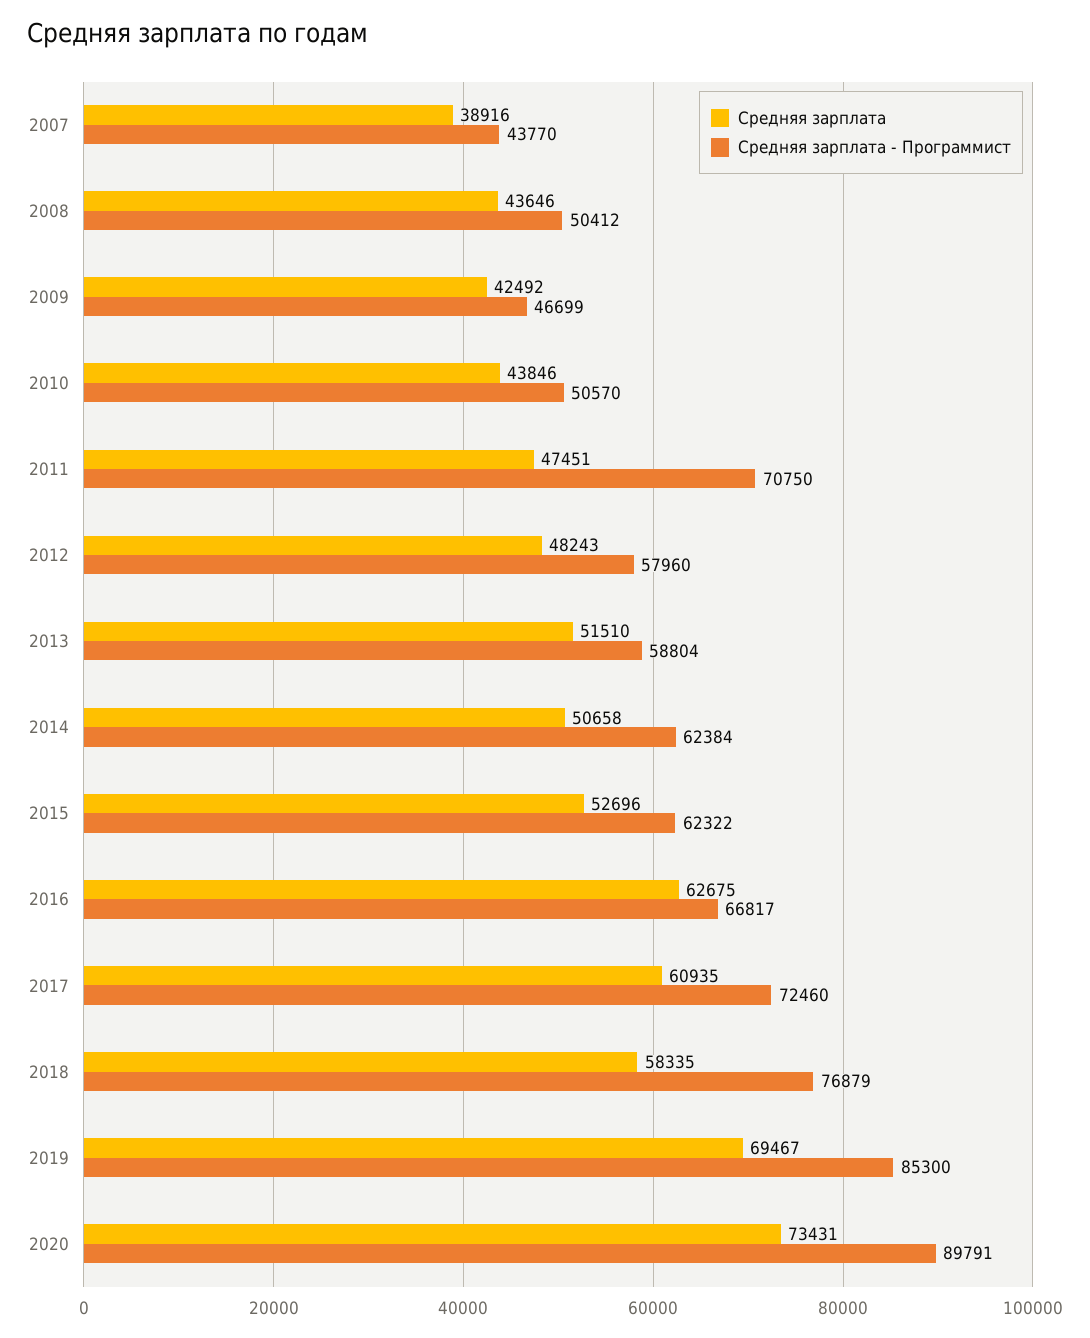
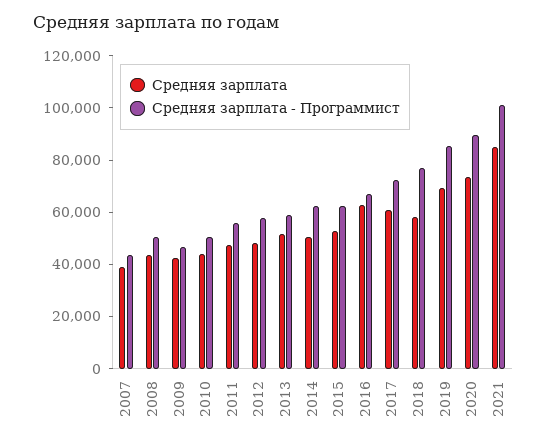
Средняя зарплата - Программист, 2011: 70750 -> 55000
Средняя зарплата, 2021: none -> 85000
Средняя зарплата - Программист, 2021: none -> 100000

